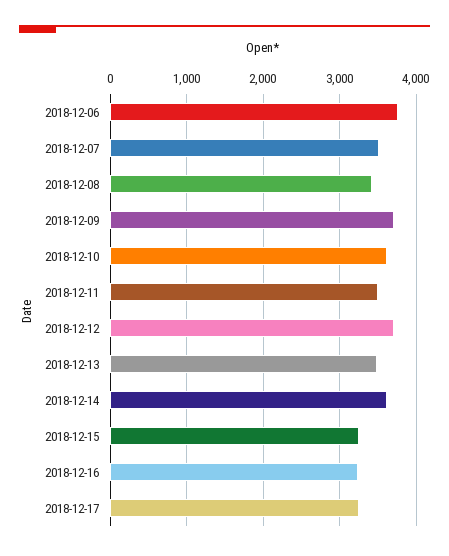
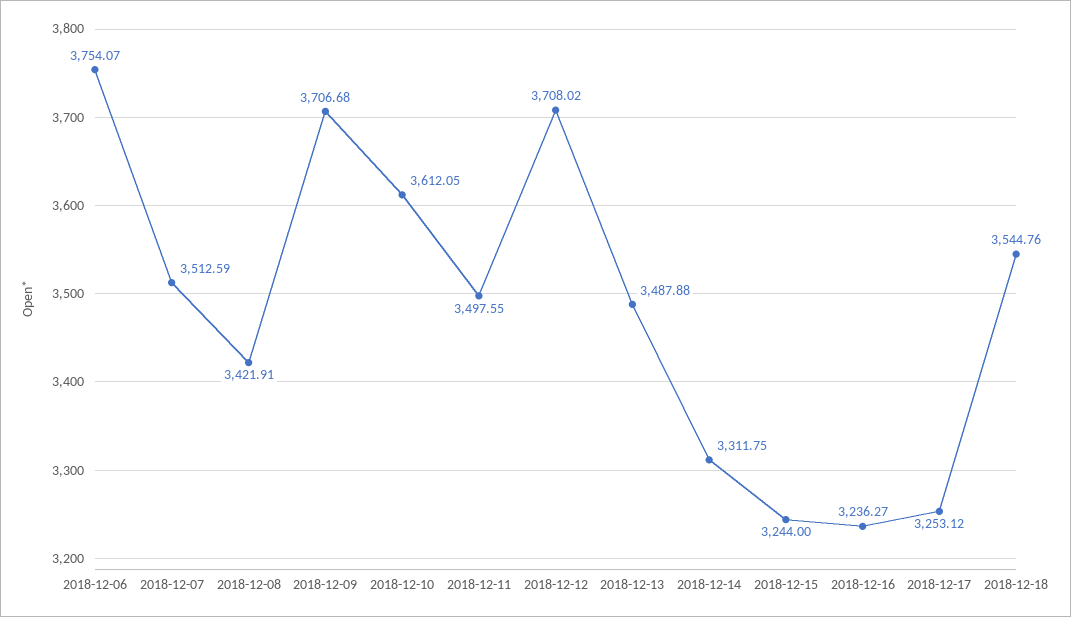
2018-12-14: 3600 -> 3311.75
2018-12-18: none -> 3544.76

